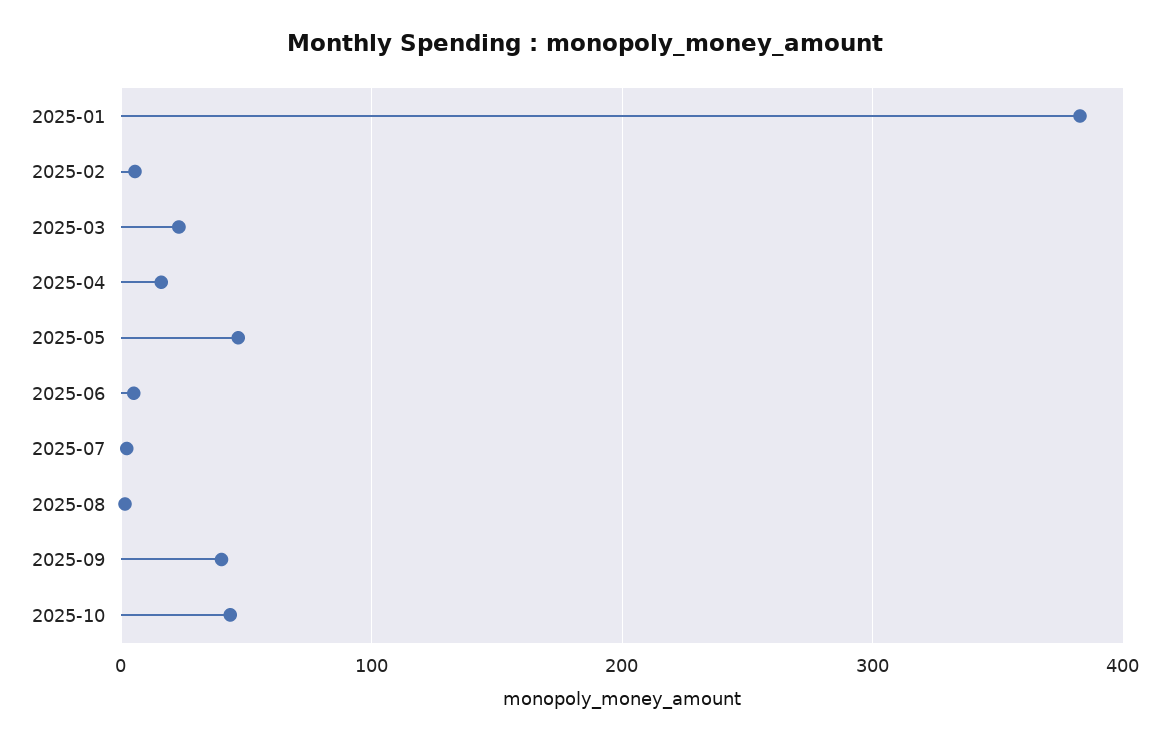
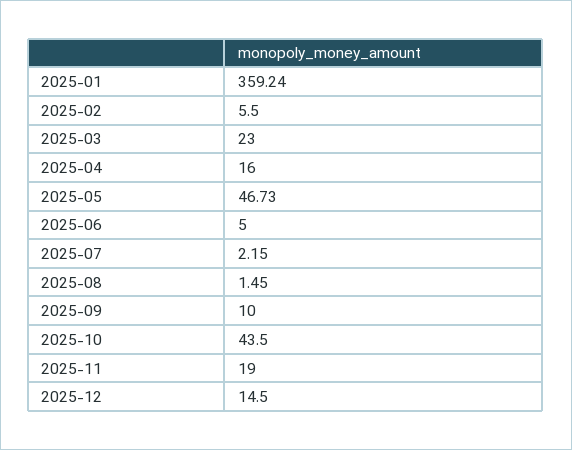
2025-01: 380 -> 359.24
2025-09: 40 -> 10
2025-11: none -> 19
2025-12: none -> 14.5

